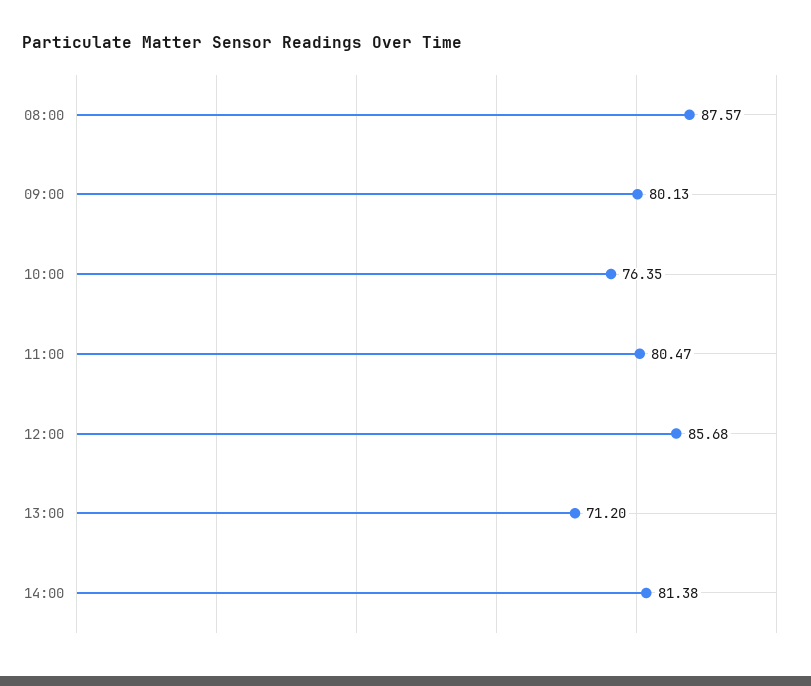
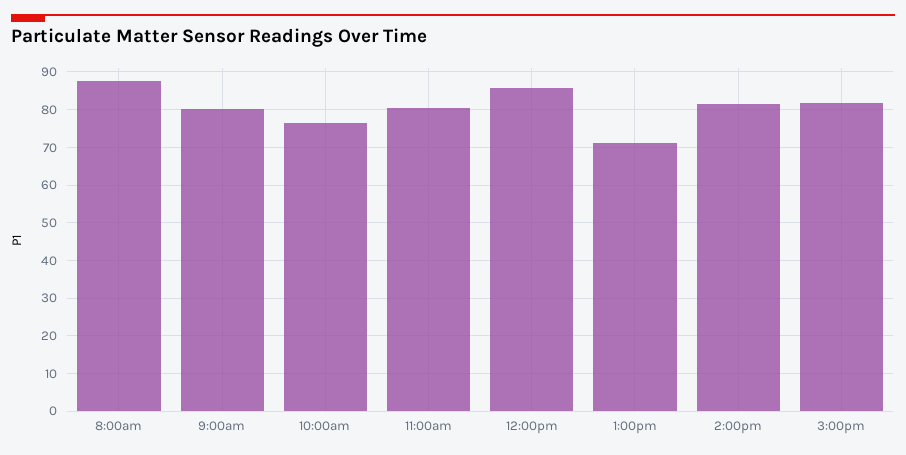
3:00pm: none -> 82

